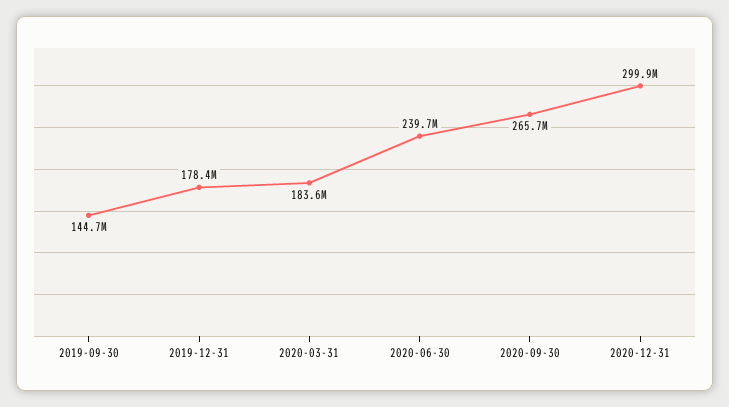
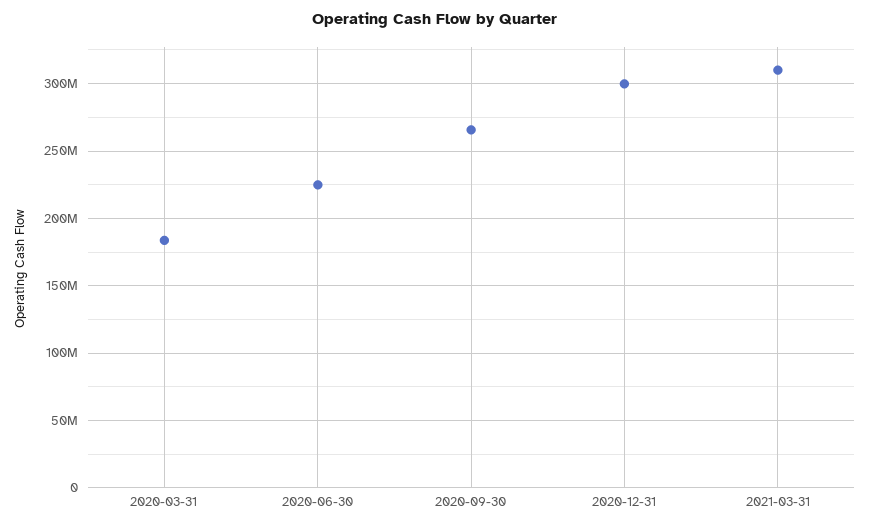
2019-09-30: 144700000 -> none
2019-12-31: 178400000 -> none
2020-06-30: 239700000 -> 225000000
2021-03-31: none -> 310000000

